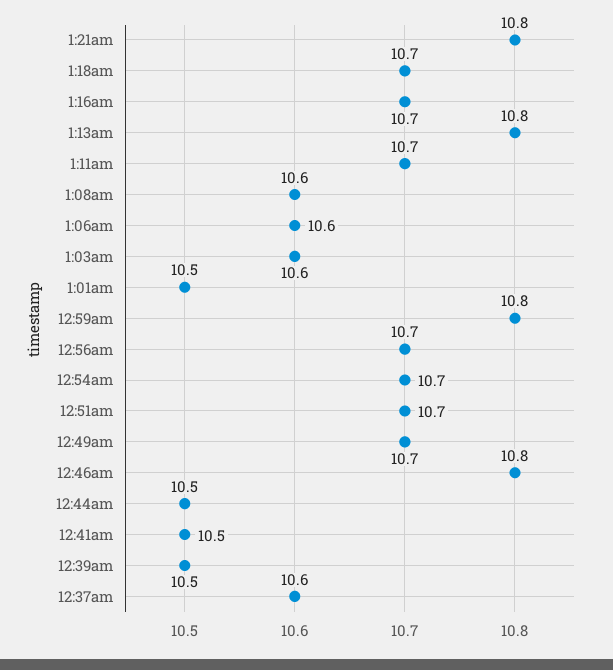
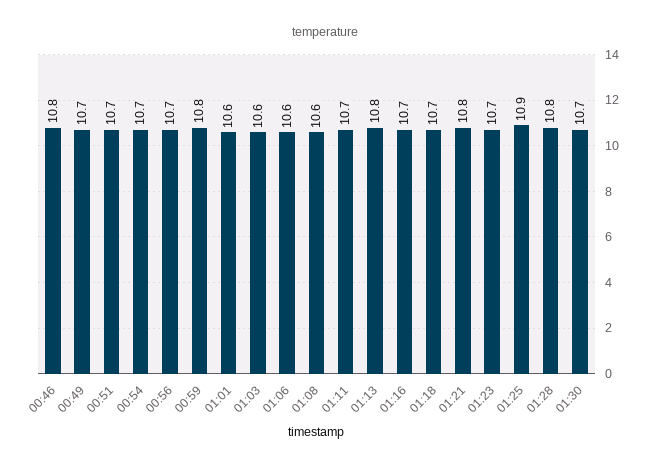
1:01am: 10.5 -> 10.6
12:44am: 10.5 -> none
12:41am: 10.5 -> none
12:39am: 10.5 -> none
12:37am: 10.6 -> none
01:23: none -> 10.7
01:25: none -> 10.9
01:28: none -> 10.8
01:30: none -> 10.7

